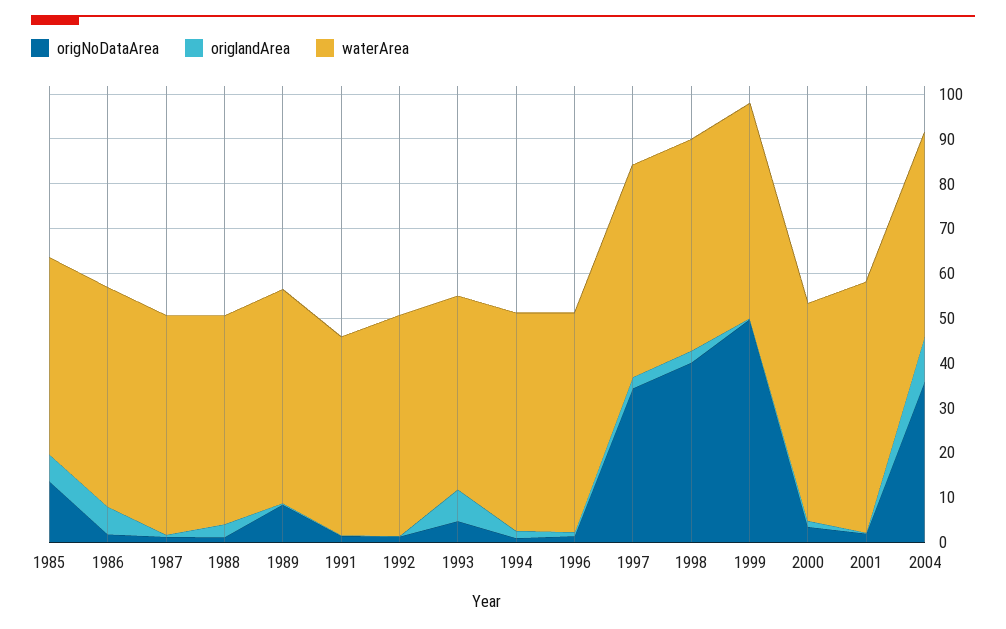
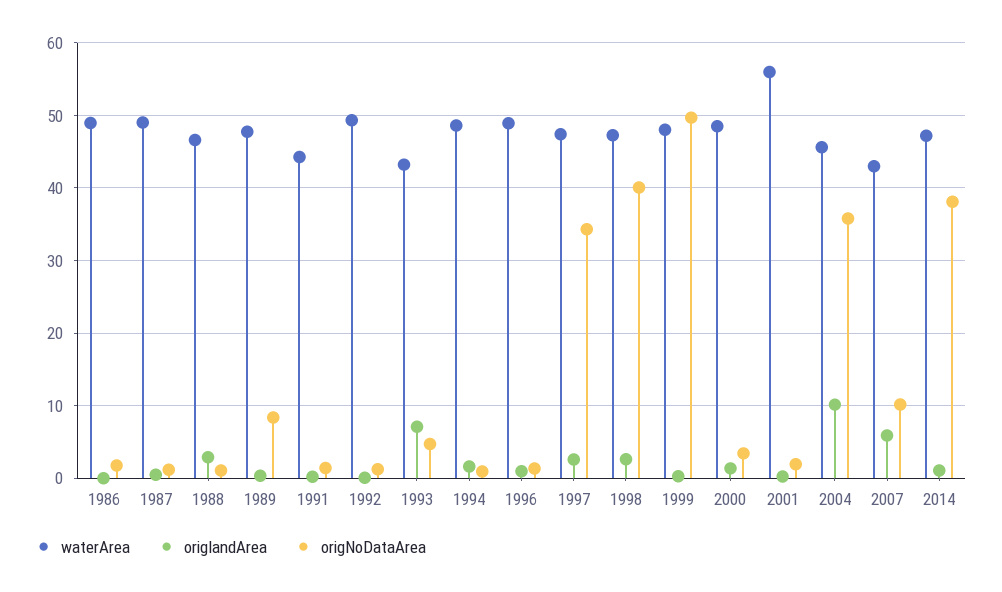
origNoDataArea, 1985: 14 -> none
origlandArea, 1985: 6 -> none
waterArea, 1985: 44 -> none
origlandArea, 1986: 6 -> 0
waterArea, 2007: none -> 43
origlandArea, 2007: none -> 6
origNoDataArea, 2007: none -> 10
waterArea, 2014: none -> 47
origlandArea, 2014: none -> 1
origNoDataArea, 2014: none -> 38

